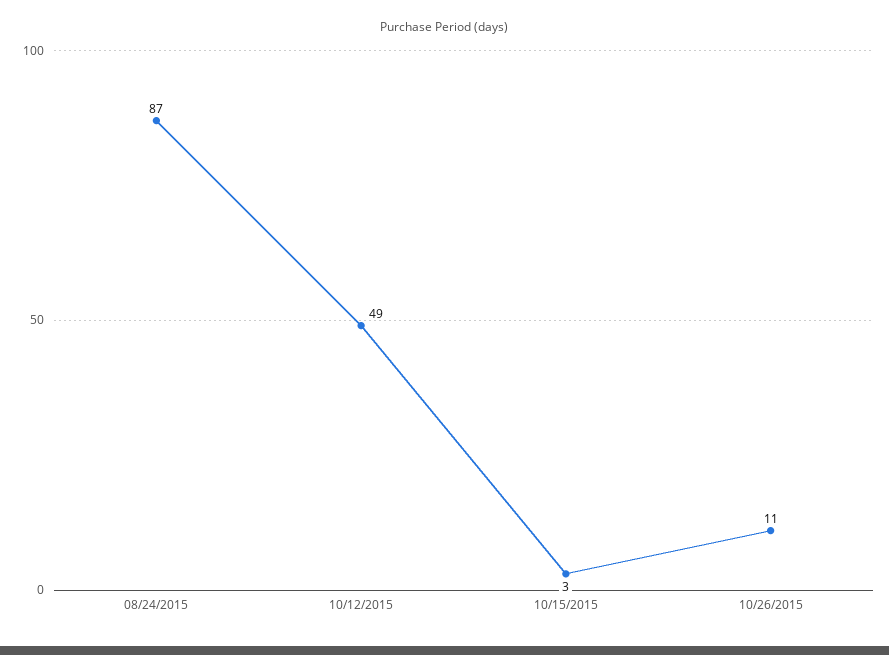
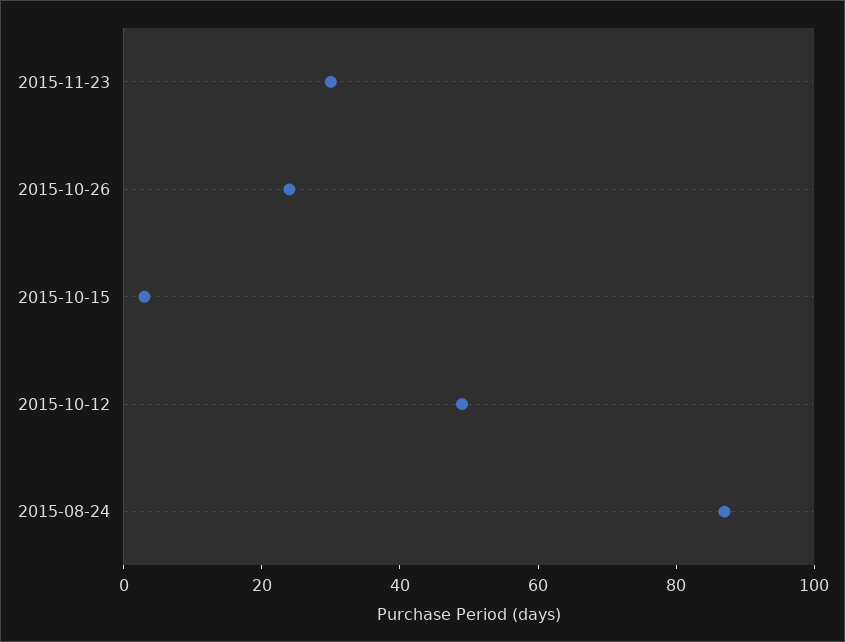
10/26/2015: 11 -> 25
2015-11-23: none -> 30

